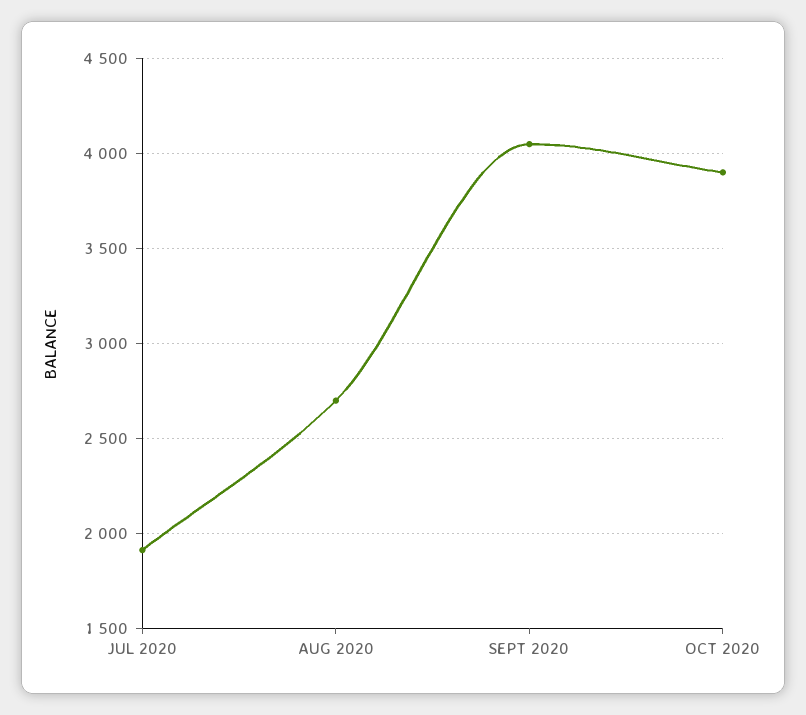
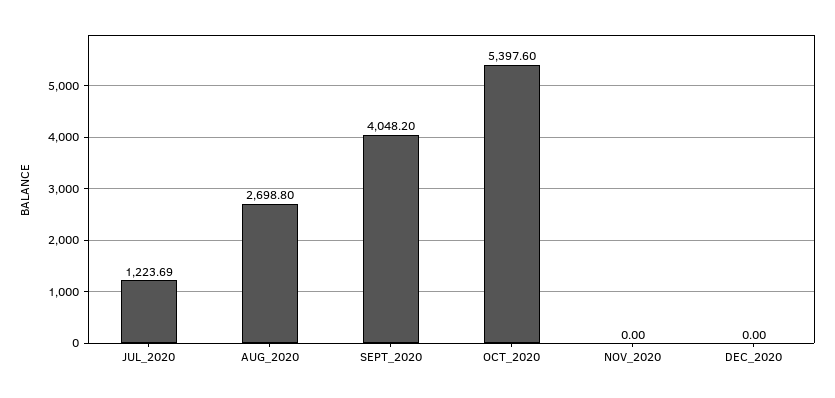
JUL 2020: 1900 -> 1223.69
OCT 2020: 3900 -> 5397.6
NOV_2020: none -> 0
DEC_2020: none -> 0

